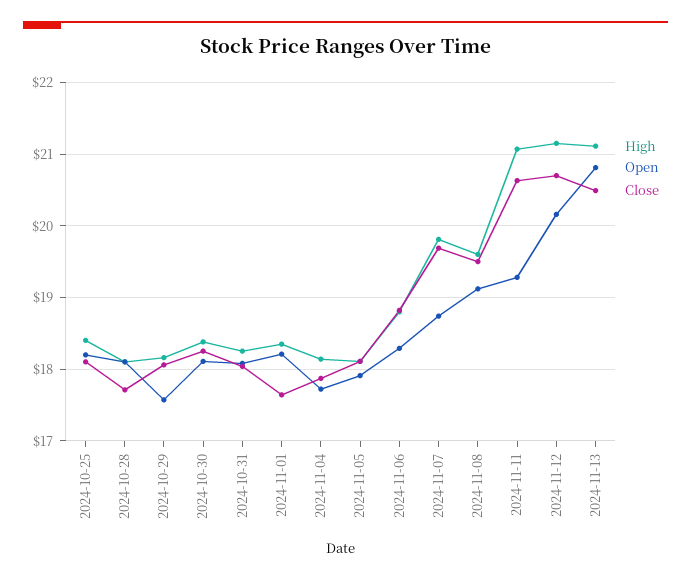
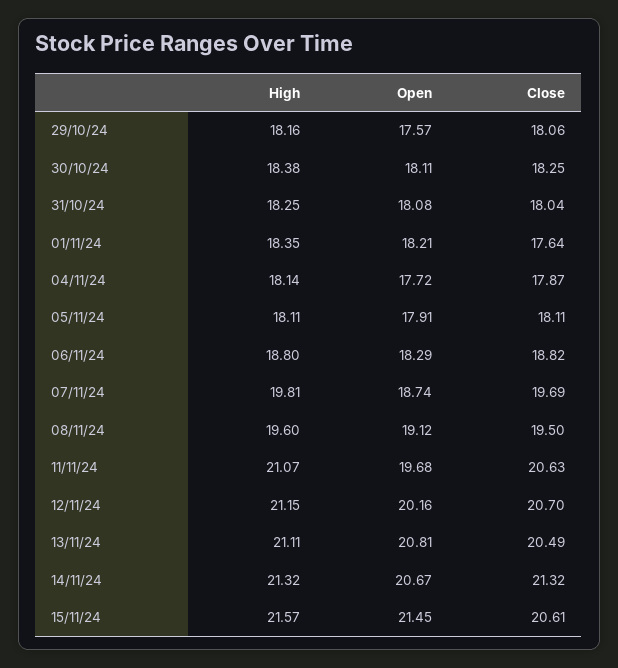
High, 2024-10-25: 18.4 -> none
Open, 2024-10-25: 18.2 -> none
Close, 2024-10-25: 18.1 -> none
High, 2024-10-28: 18.1 -> none
Open, 2024-10-28: 18.1 -> none
Close, 2024-10-28: 17.7 -> none
Open, 2024-11-11: 19.3 -> 19.68
High, 14/11/24: none -> 21.32
Open, 14/11/24: none -> 20.67
Close, 14/11/24: none -> 21.32
High, 15/11/24: none -> 21.57
Open, 15/11/24: none -> 21.45
Close, 15/11/24: none -> 20.61

